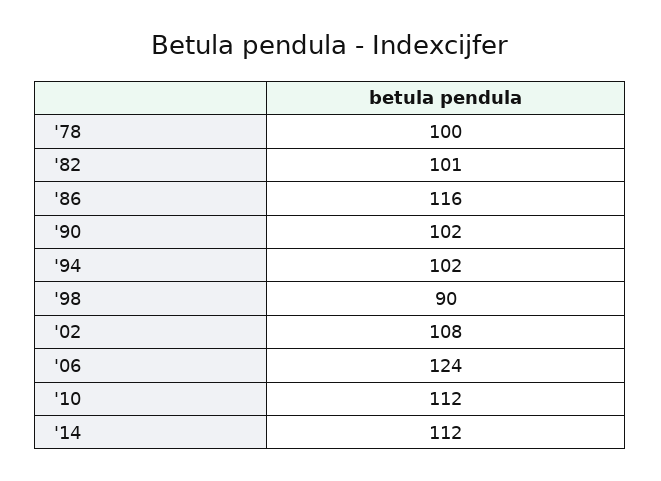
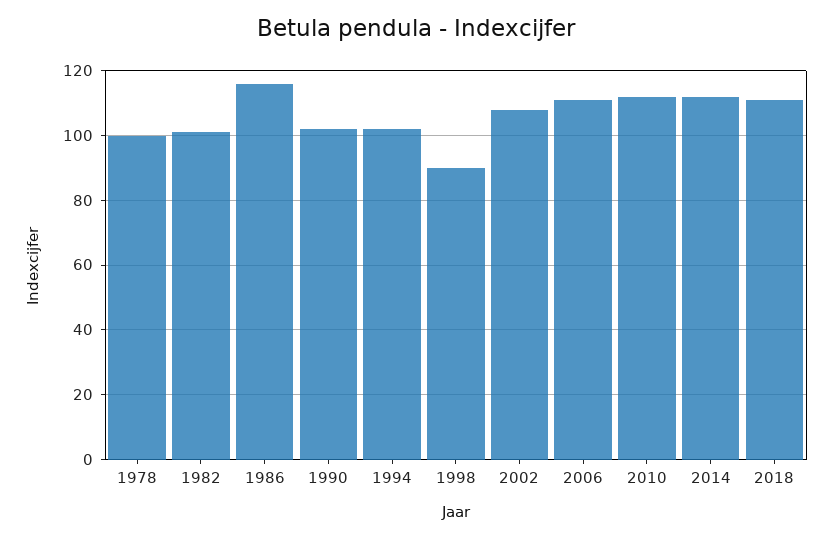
'06: 124 -> 110
2018: none -> 110

